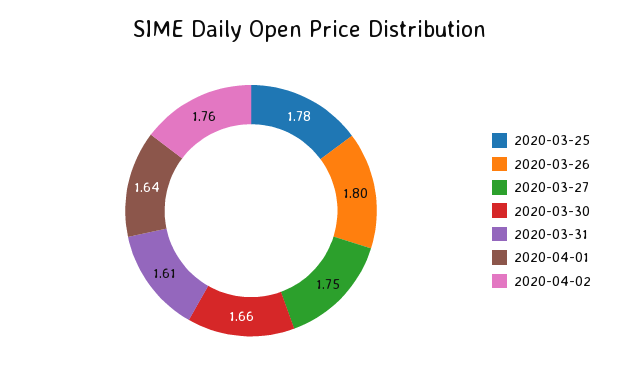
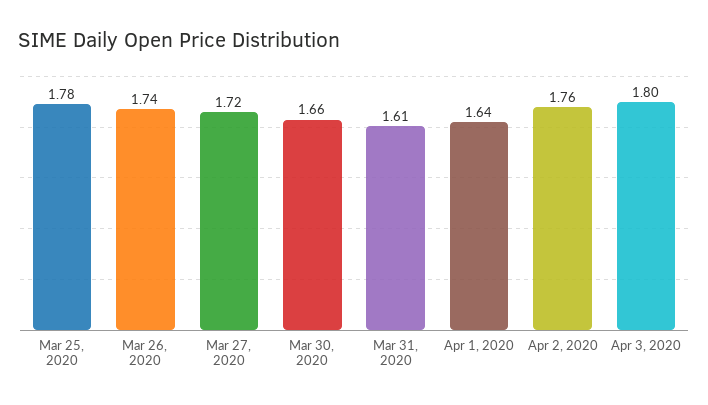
2020-03-26: 1.8 -> 1.74
2020-03-27: 1.75 -> 1.72
Apr 3, 2020: none -> 1.8

